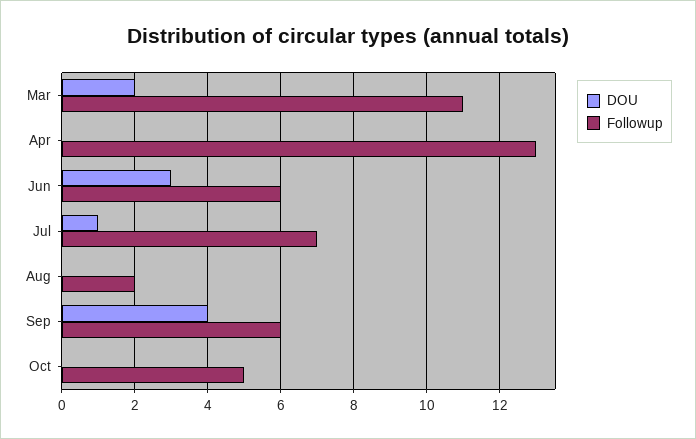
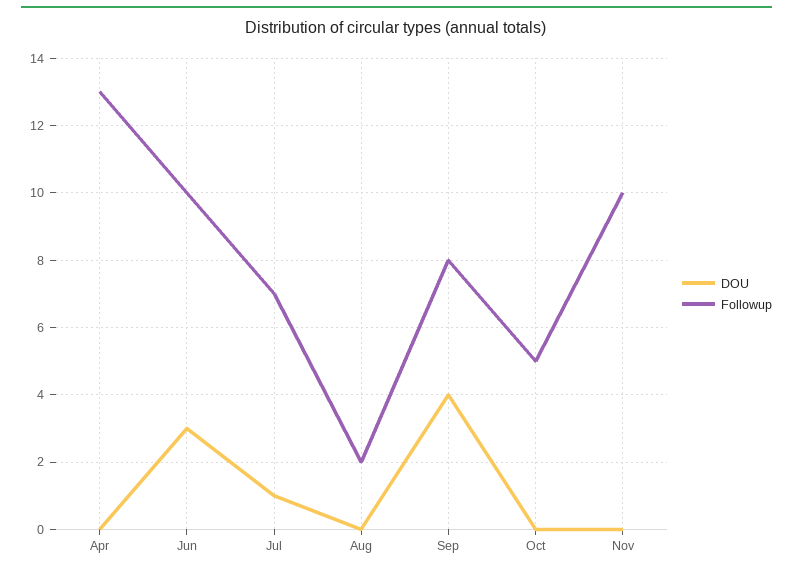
DOU, Mar: 2 -> none
Followup, Mar: 11 -> none
Followup, Jun: 6 -> 10
Followup, Sep: 6 -> 8
DOU, Nov: none -> 0
Followup, Nov: none -> 10

